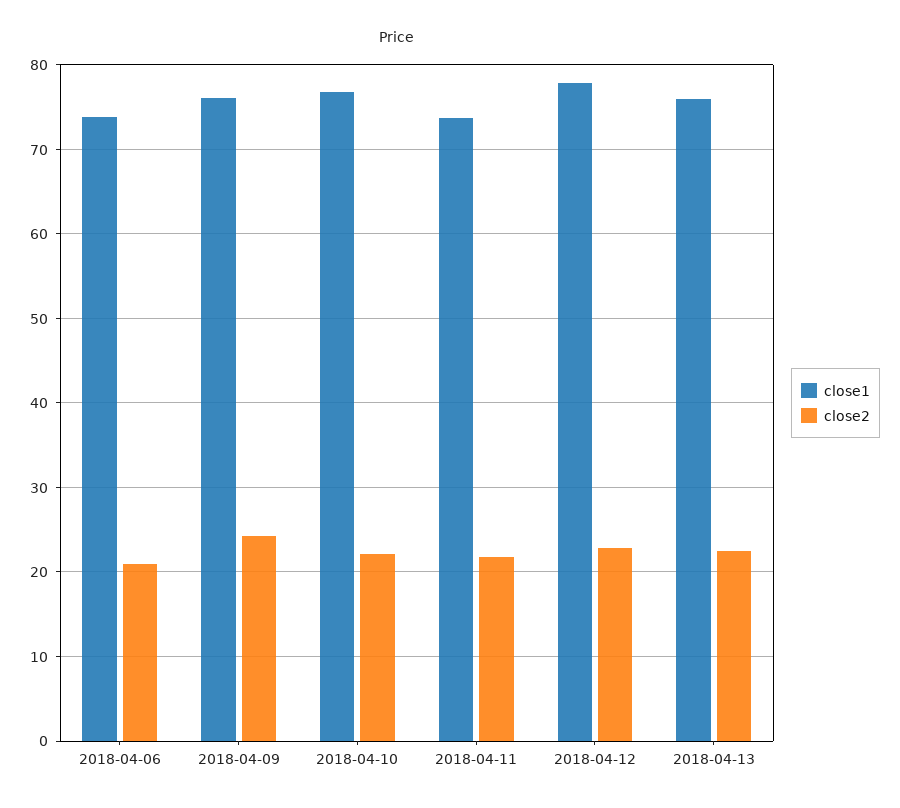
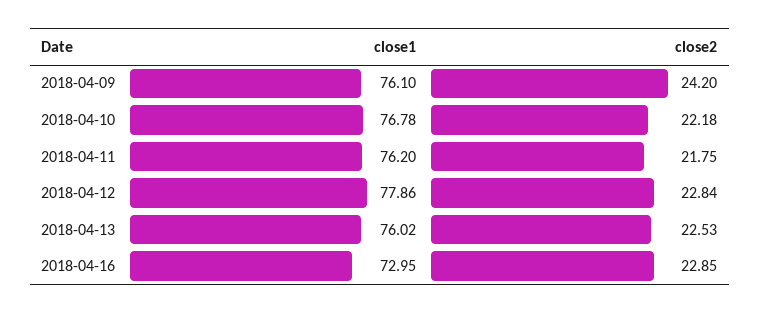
close1, 2018-04-06: 74 -> none
close2, 2018-04-06: 21 -> none
close1, 2018-04-11: 74 -> 76.2
close1, 2018-04-16: none -> 72.95
close2, 2018-04-16: none -> 22.85

